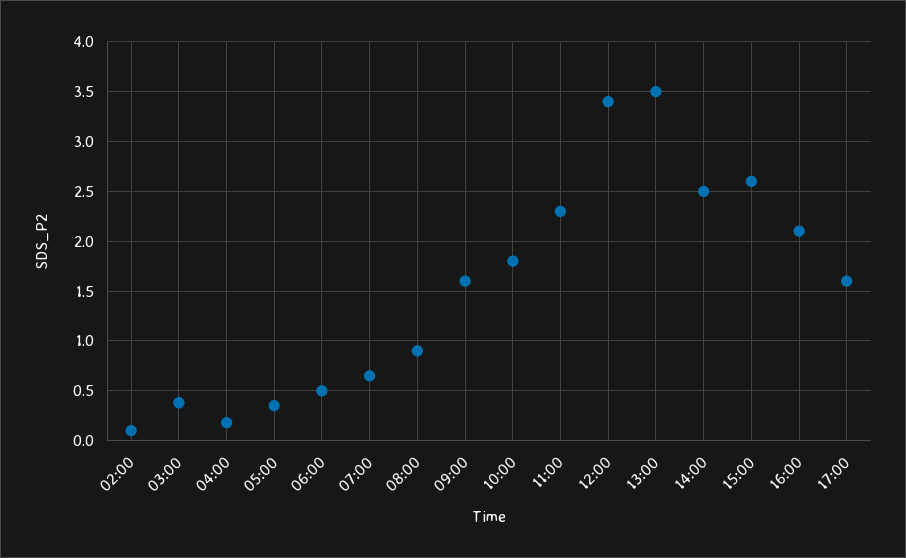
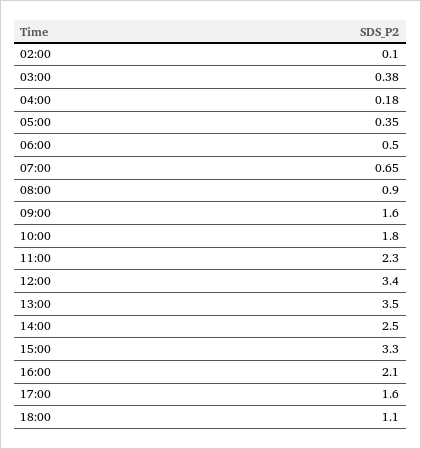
15:00: 2.6 -> 3.3
18:00: none -> 1.1

